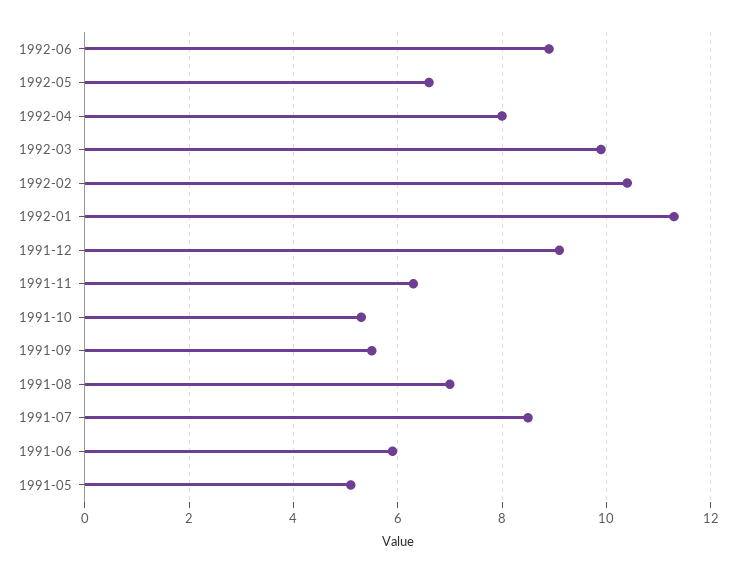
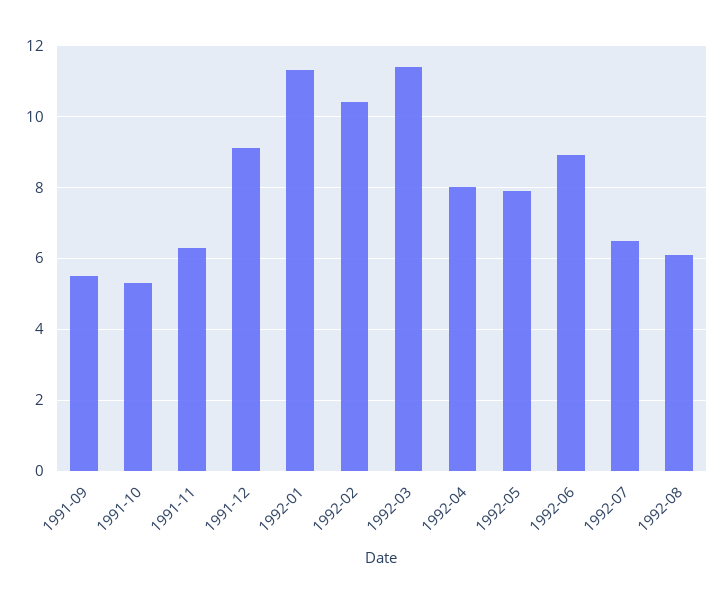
1992-05: 6.5 -> 8
1992-03: 10 -> 11.5
1991-08: 7 -> none
1991-07: 8.5 -> none
1991-06: 6 -> none
1991-05: 5 -> none
1992-07: none -> 6.5
1992-08: none -> 6

